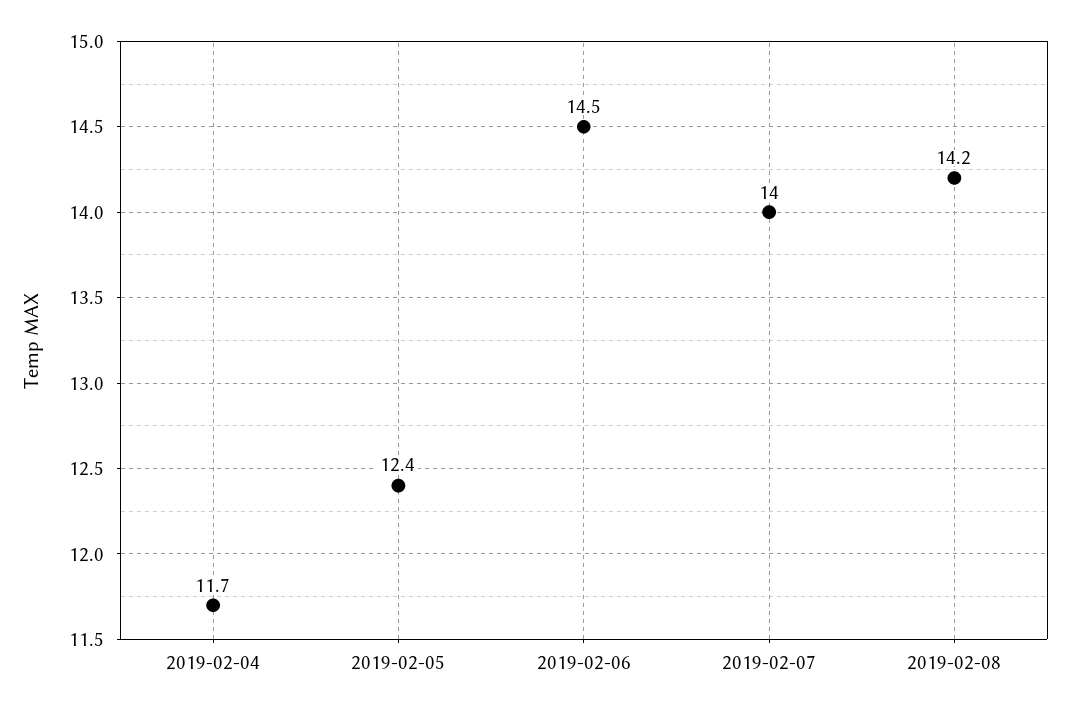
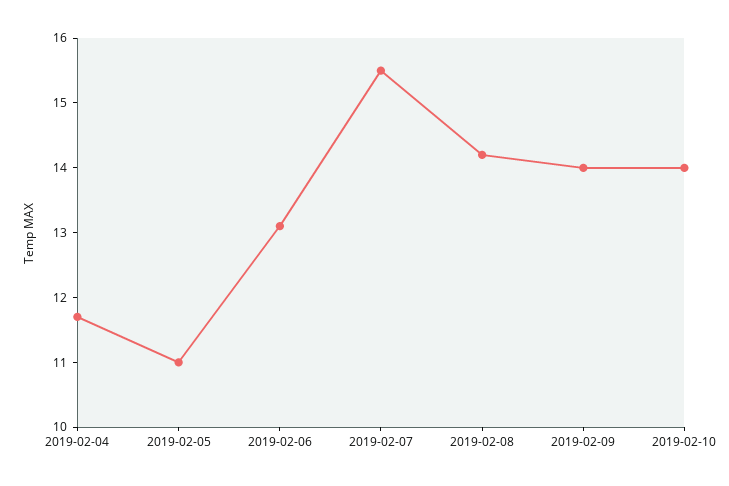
2019-02-05: 12.4 -> 11
2019-02-06: 14.5 -> 13
2019-02-07: 14 -> 15.5
2019-02-09: none -> 14
2019-02-10: none -> 14

